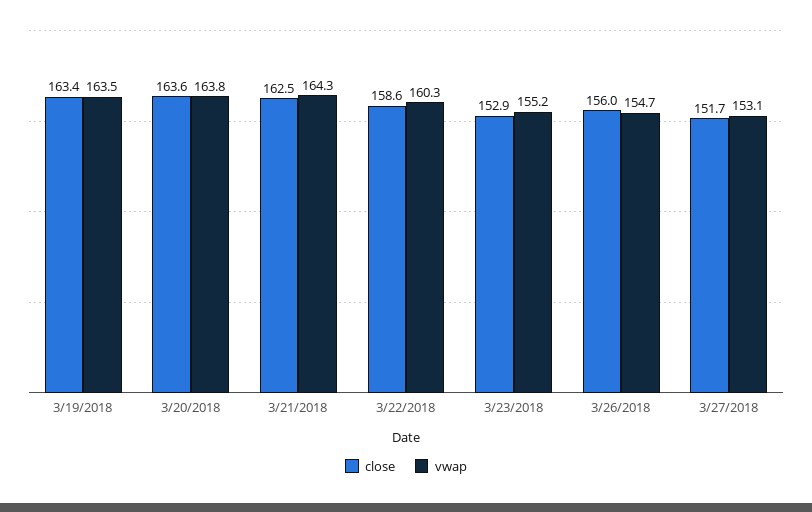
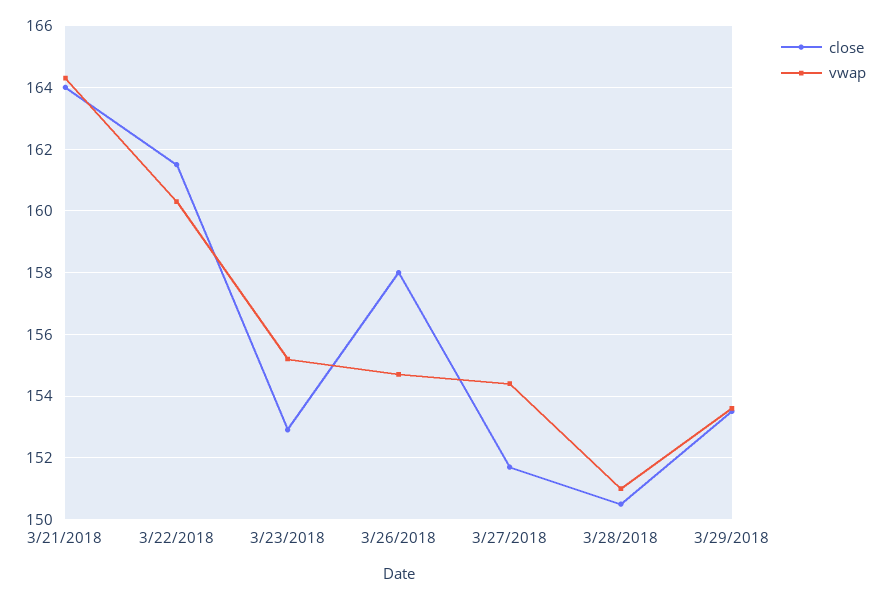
close, 3/19/2018: 163.4 -> none
vwap, 3/19/2018: 163.5 -> none
close, 3/20/2018: 163.6 -> none
vwap, 3/20/2018: 163.8 -> none
close, 3/21/2018: 162.5 -> 164
close, 3/22/2018: 158.6 -> 161.5
close, 3/26/2018: 156 -> 158
vwap, 3/27/2018: 153.1 -> 154.5
close, 3/28/2018: none -> 150.5
vwap, 3/28/2018: none -> 151
close, 3/29/2018: none -> 153.5
vwap, 3/29/2018: none -> 153.5

